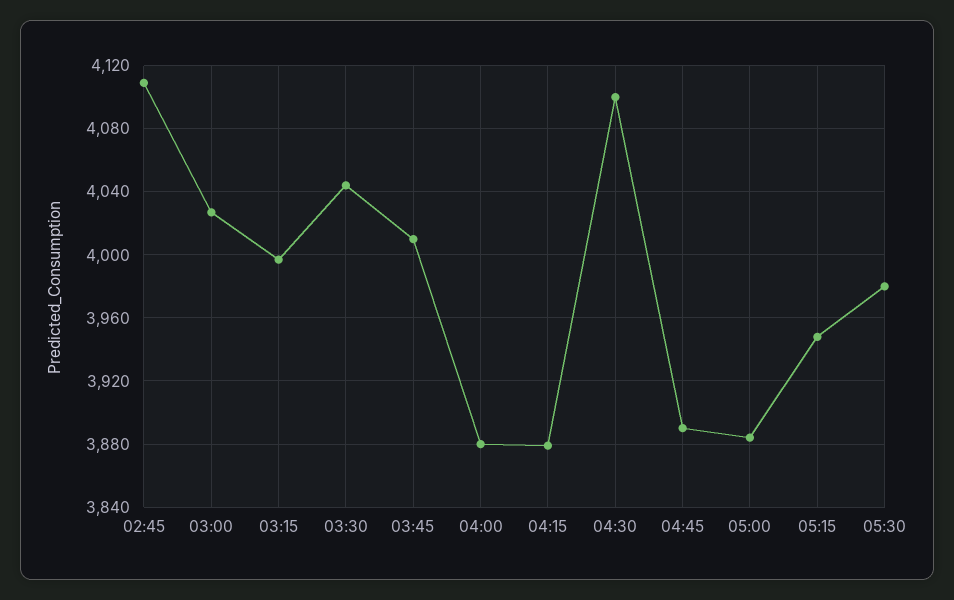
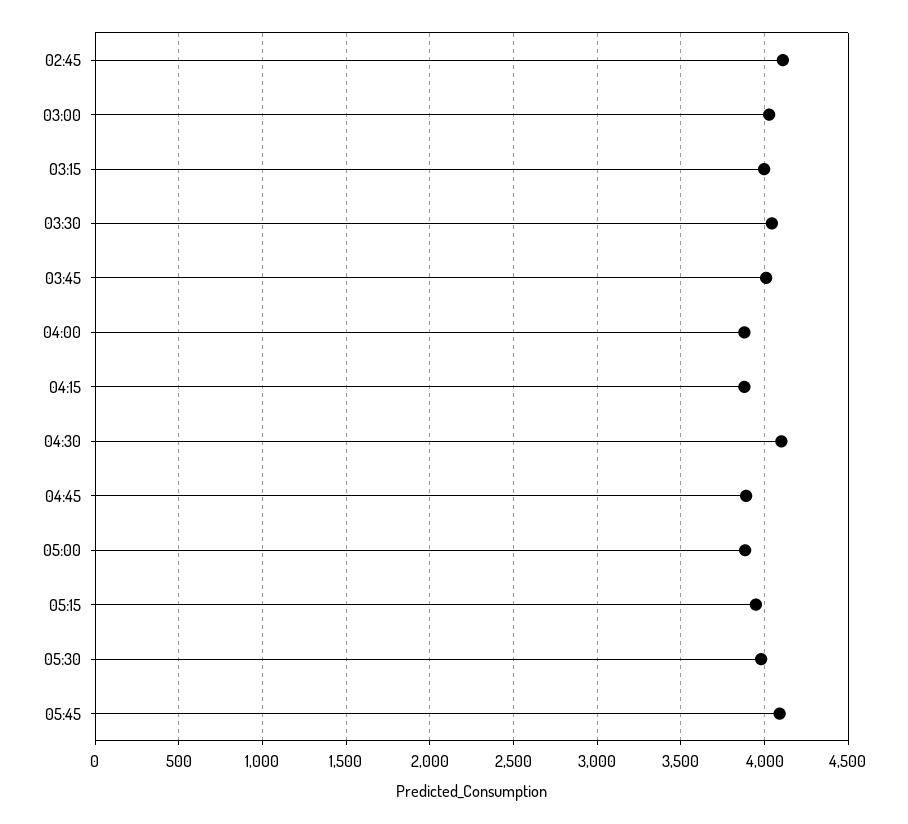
05:45: none -> 4100

